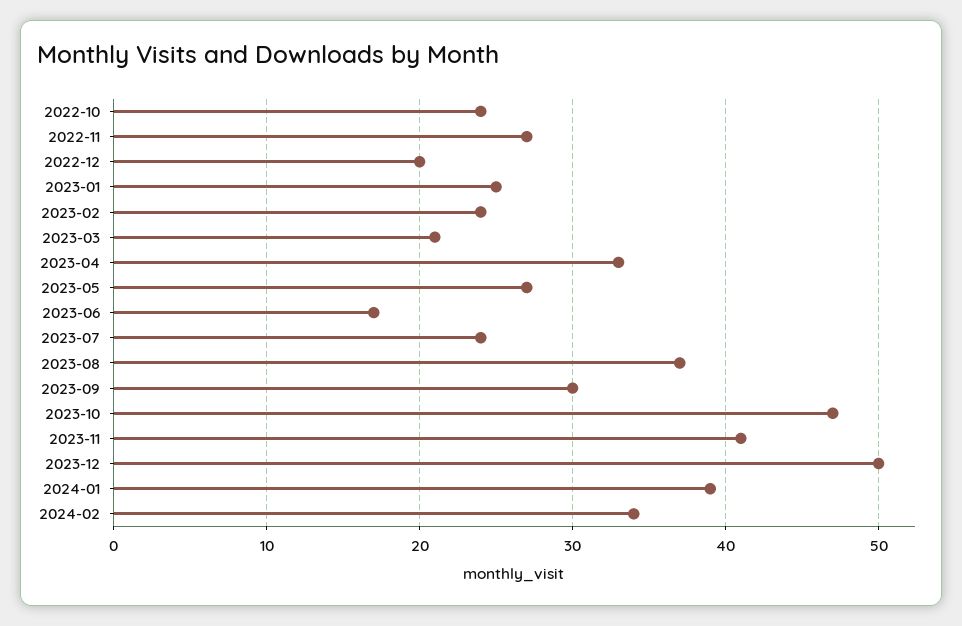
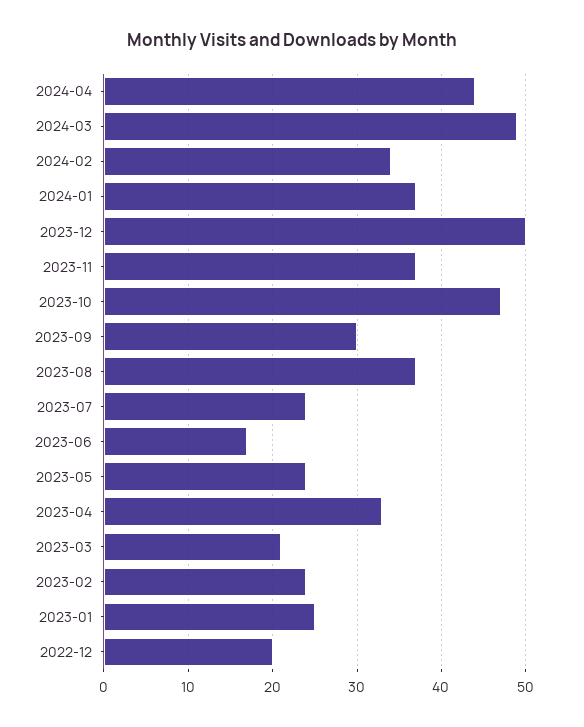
2022-10: 24 -> none
2022-11: 27 -> none
2023-05: 27 -> 24
2023-11: 41 -> 37
2024-01: 39 -> 37
2024-04: none -> 44
2024-03: none -> 49

